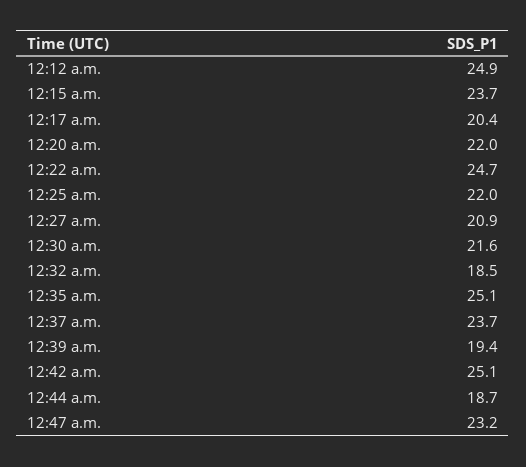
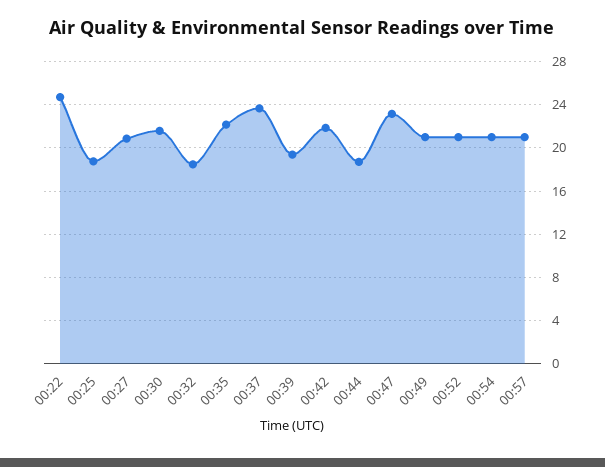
12:12 a.m.: 24.9 -> none
12:15 a.m.: 23.7 -> none
12:17 a.m.: 20.4 -> none
12:20 a.m.: 22 -> none
12:25 a.m.: 22 -> 19
12:35 a.m.: 25.1 -> 22
12:42 a.m.: 25.1 -> 22
00:49: none -> 21
00:52: none -> 21
00:54: none -> 21
00:57: none -> 21

